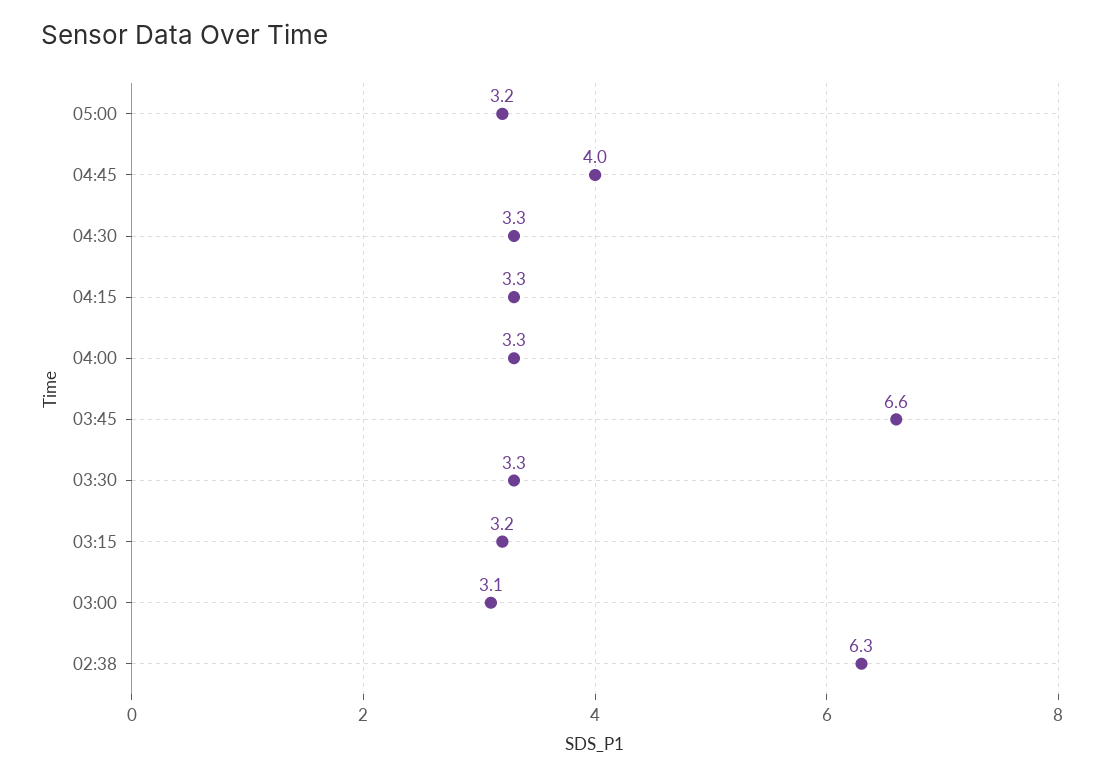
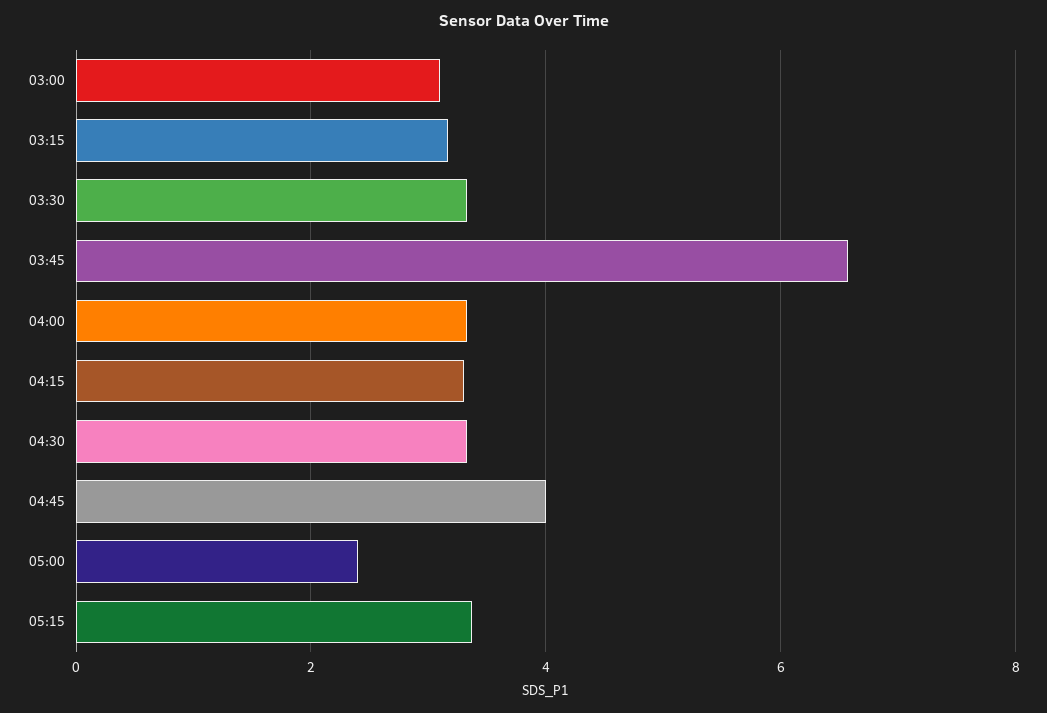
05:00: 3.2 -> 2.4
02:38: 6.3 -> none
05:15: none -> 3.4

